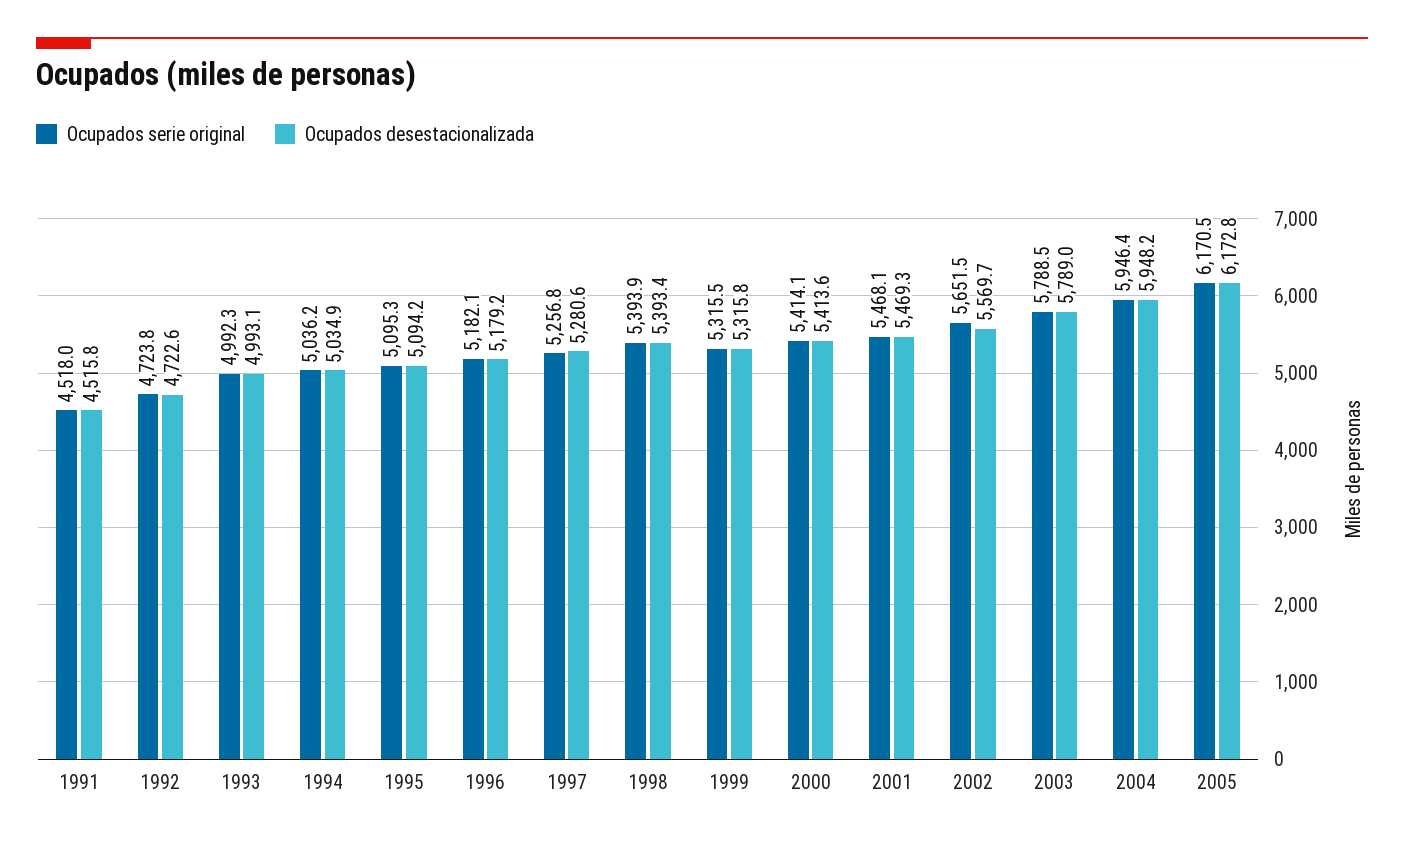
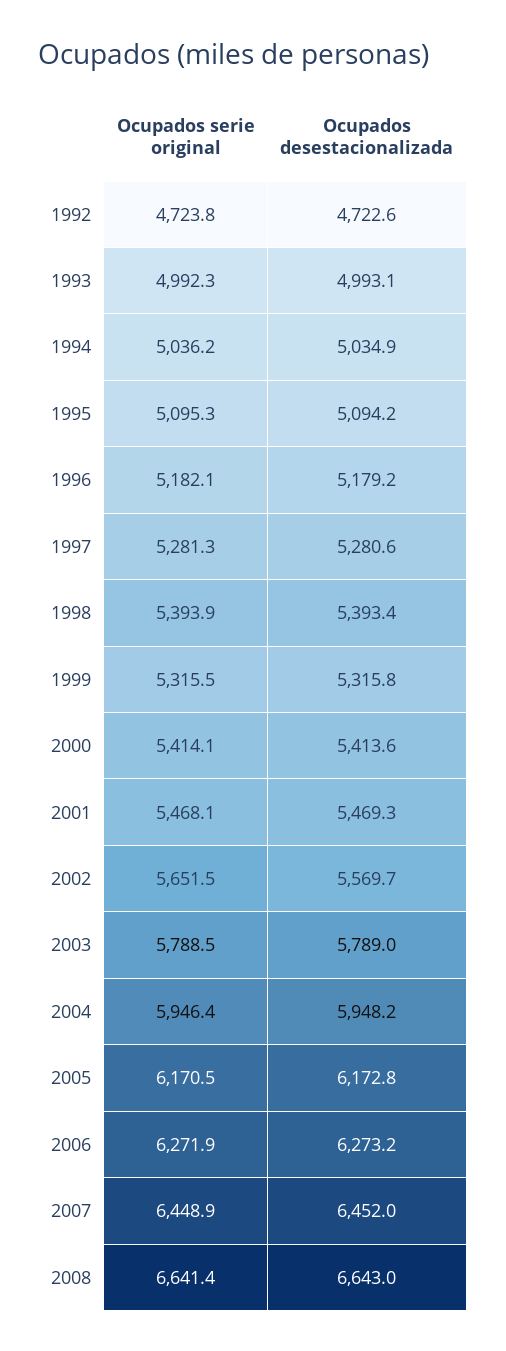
Ocupados serie original, 1991: 4518 -> none
Ocupados desestacionalizada, 1991: 4515.8 -> none
Ocupados serie original, 1997: 5256.8 -> 5281.3
Ocupados serie original, 2006: none -> 6271.9
Ocupados desestacionalizada, 2006: none -> 6273.2
Ocupados serie original, 2007: none -> 6448.9
Ocupados desestacionalizada, 2007: none -> 6452
Ocupados serie original, 2008: none -> 6641.4
Ocupados desestacionalizada, 2008: none -> 6643

